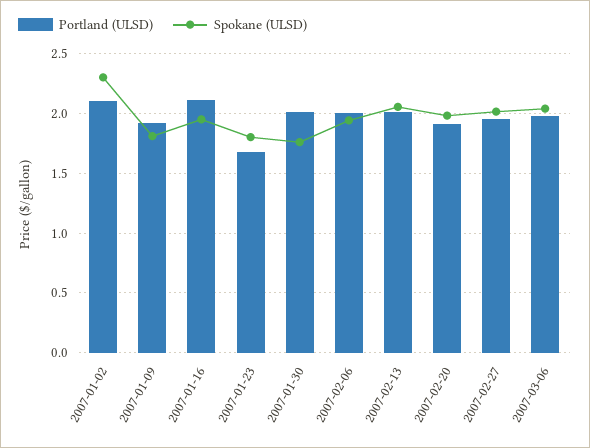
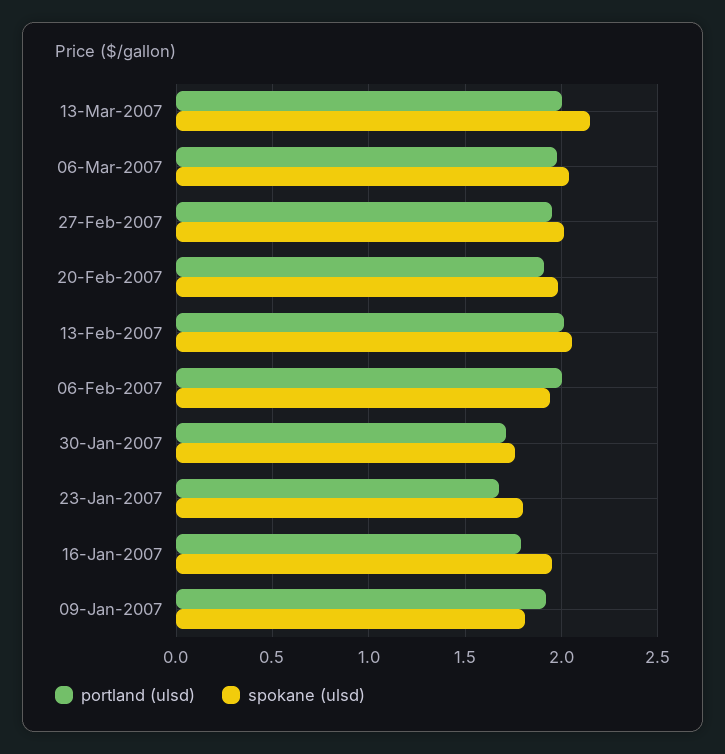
Portland (ULSD), 2007-01-02: 2.1 -> none
Spokane (ULSD), 2007-01-02: 2.3 -> none
Portland (ULSD), 2007-01-16: 2.1 -> 1.8
Portland (ULSD), 2007-01-30: 2 -> 1.7
Portland (ULSD), 13-Mar-2007: none -> 2
Spokane (ULSD), 13-Mar-2007: none -> 2.15

